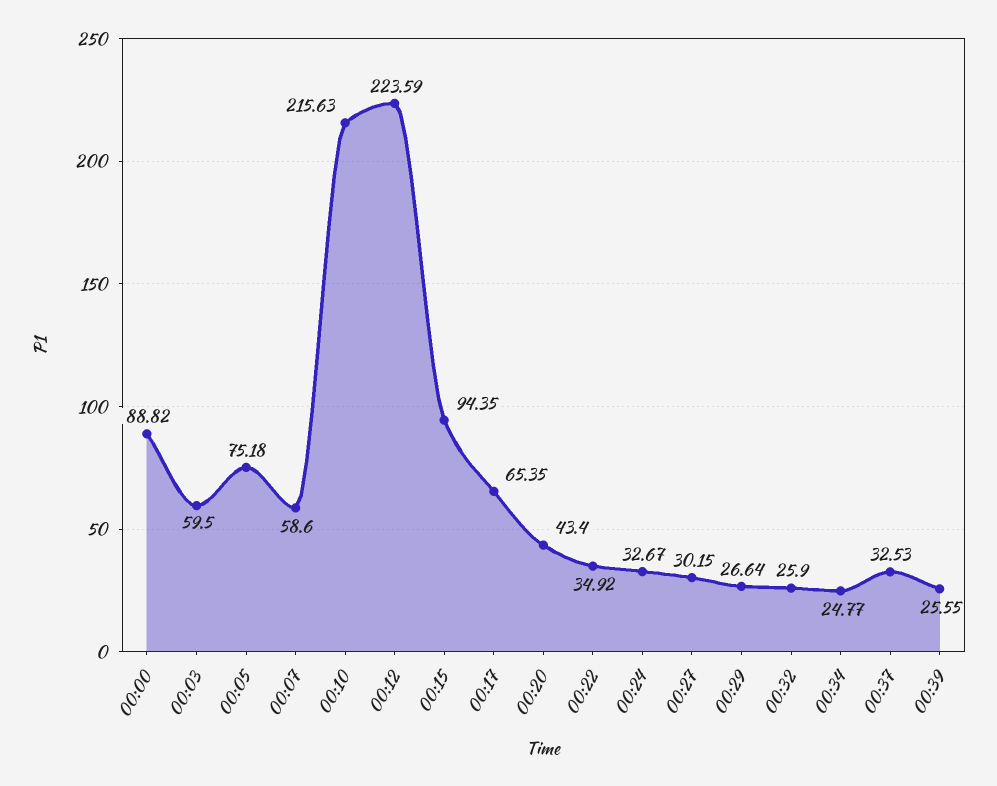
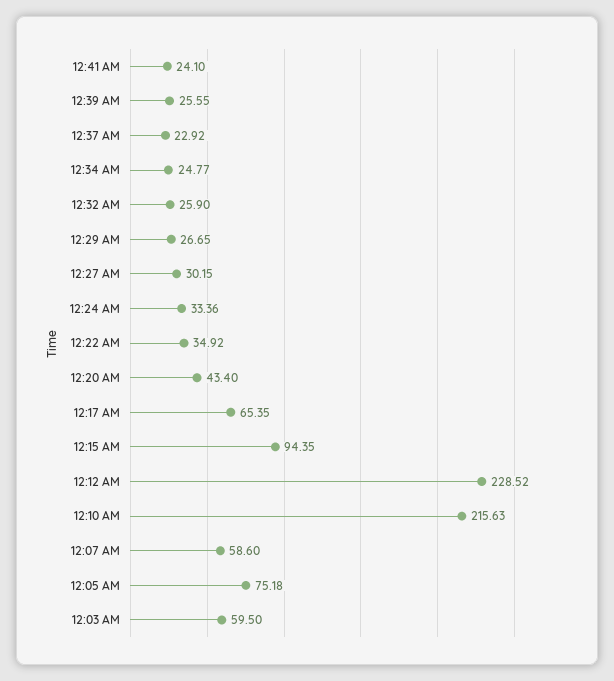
00:00: 88.82 -> none
00:12: 223.59 -> 228.52
00:24: 32.67 -> 33.36
00:29: 26.64 -> 26.65
00:37: 32.53 -> 22.92
12:41 AM: none -> 24.1

